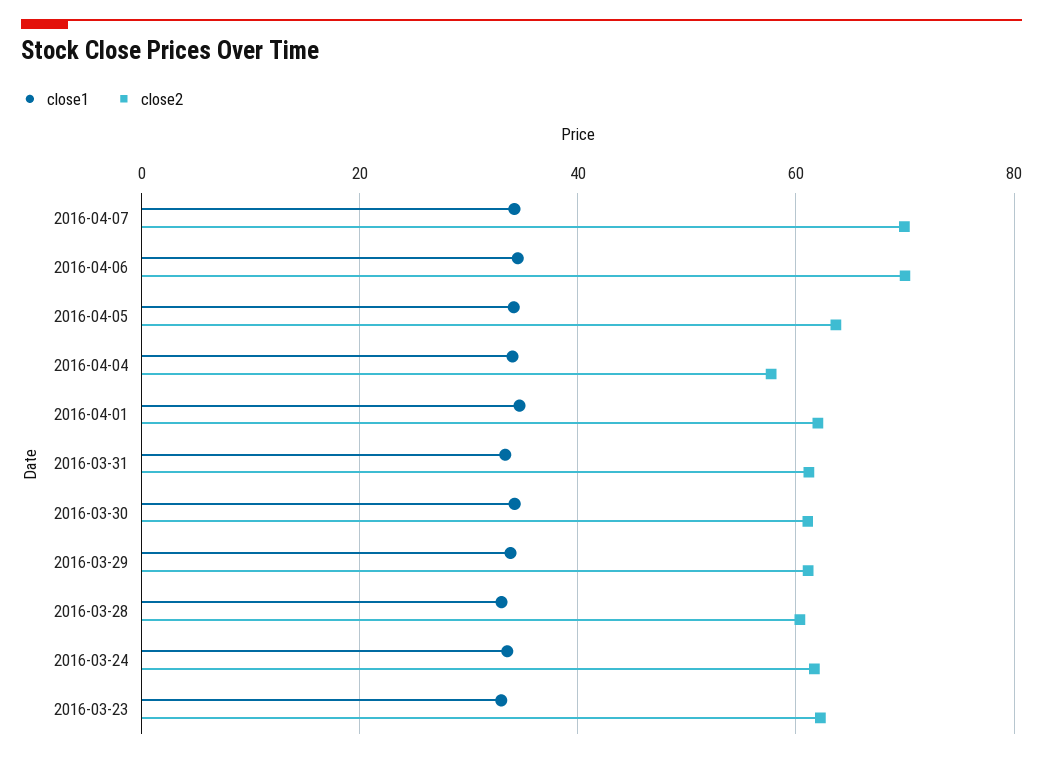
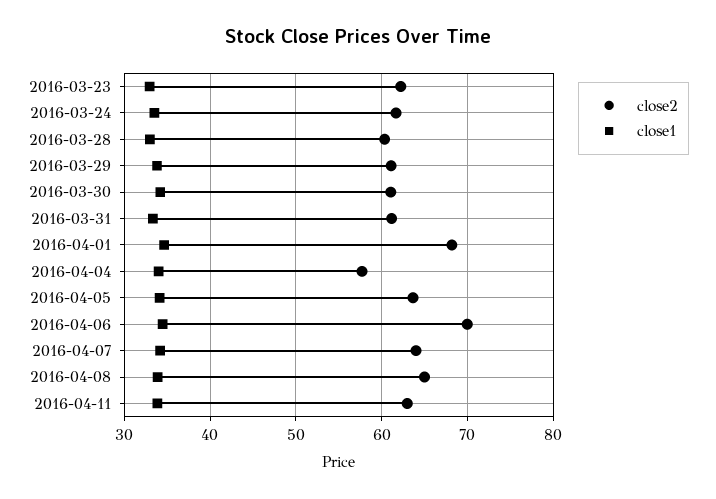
close2, 2016-04-07: 70 -> 64
close2, 2016-04-01: 62 -> 68
close2, 2016-04-08: none -> 65
close1, 2016-04-08: none -> 34
close2, 2016-04-11: none -> 63
close1, 2016-04-11: none -> 34

